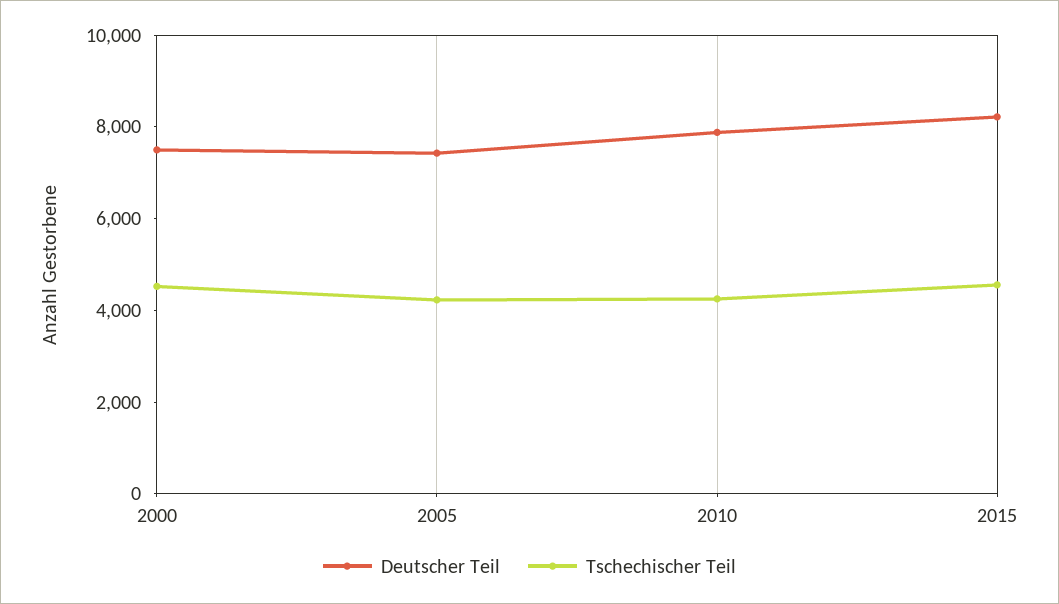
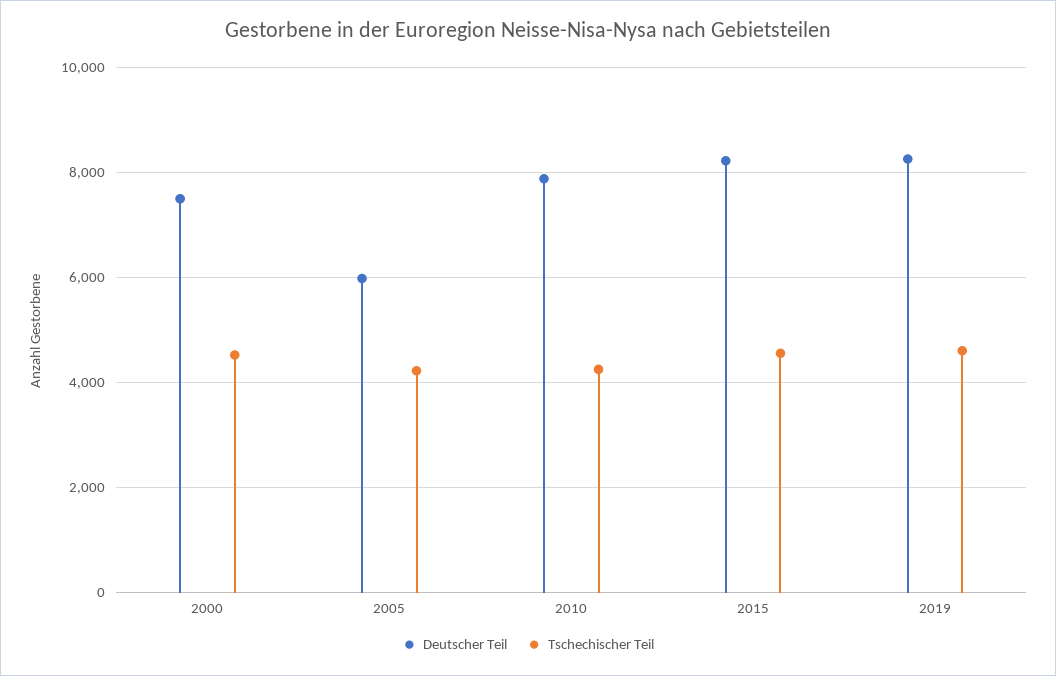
Deutscher Teil, 2005: 7500 -> 6000
Deutscher Teil, 2019: none -> 8200
Tschechischer Teil, 2019: none -> 4600

